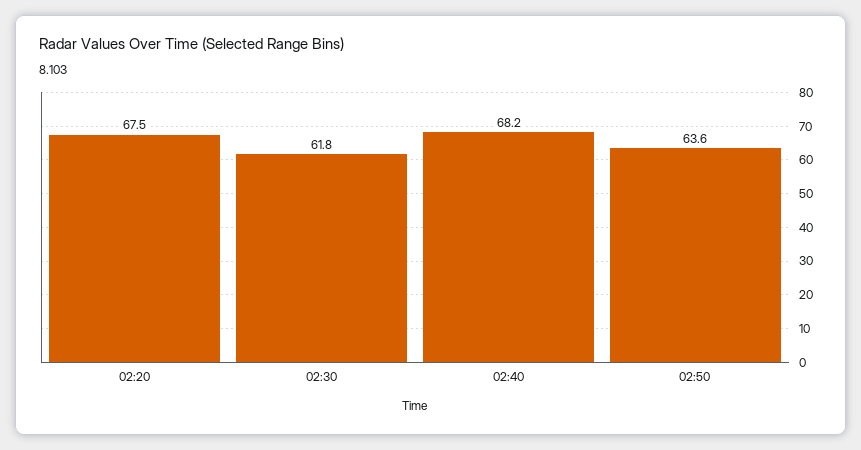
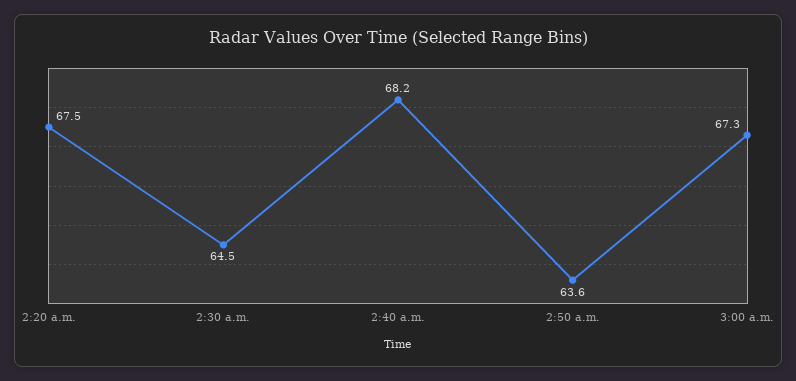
02:30: 61.8 -> 64.5
3:00 a.m.: none -> 67.3

